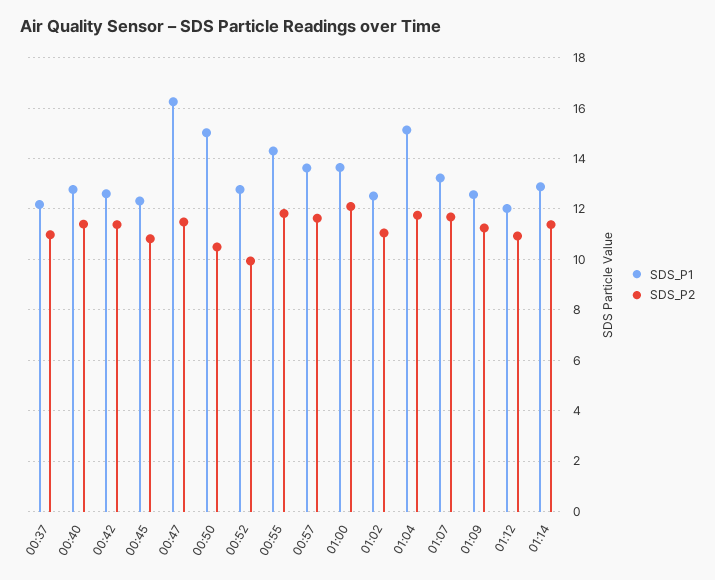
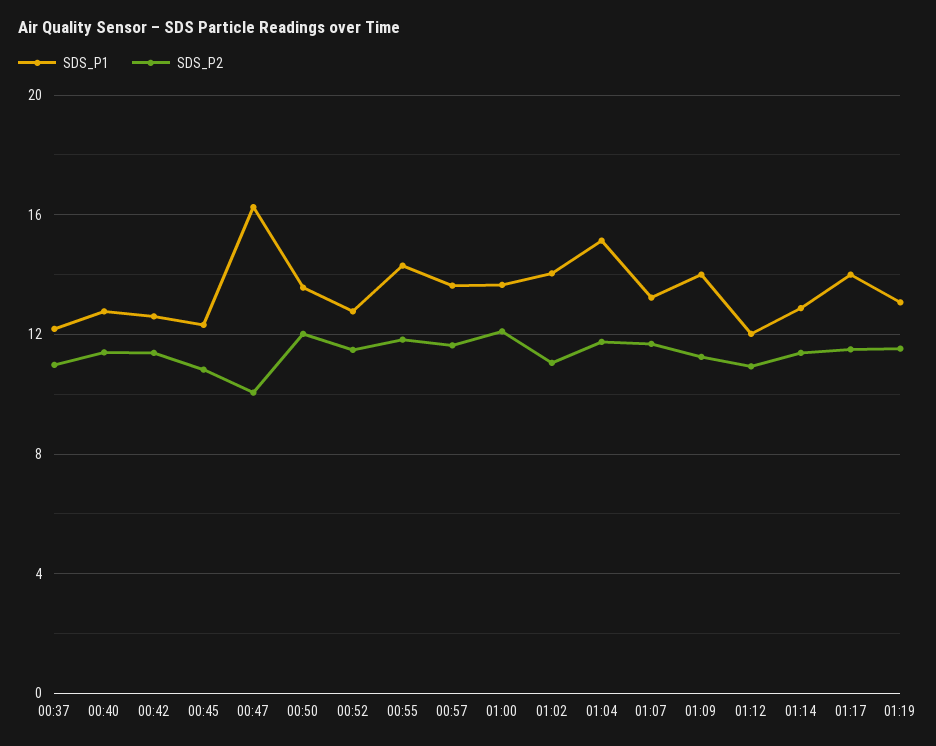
SDS_P2, 00:47: 11.5 -> 10
SDS_P1, 00:50: 15 -> 13.5
SDS_P2, 00:50: 10.5 -> 12
SDS_P2, 00:52: 10 -> 11.5
SDS_P1, 01:02: 12.5 -> 14
SDS_P1, 01:09: 12.5 -> 14
SDS_P1, 01:17: none -> 14
SDS_P2, 01:17: none -> 11.5
SDS_P1, 01:19: none -> 13
SDS_P2, 01:19: none -> 11.5

